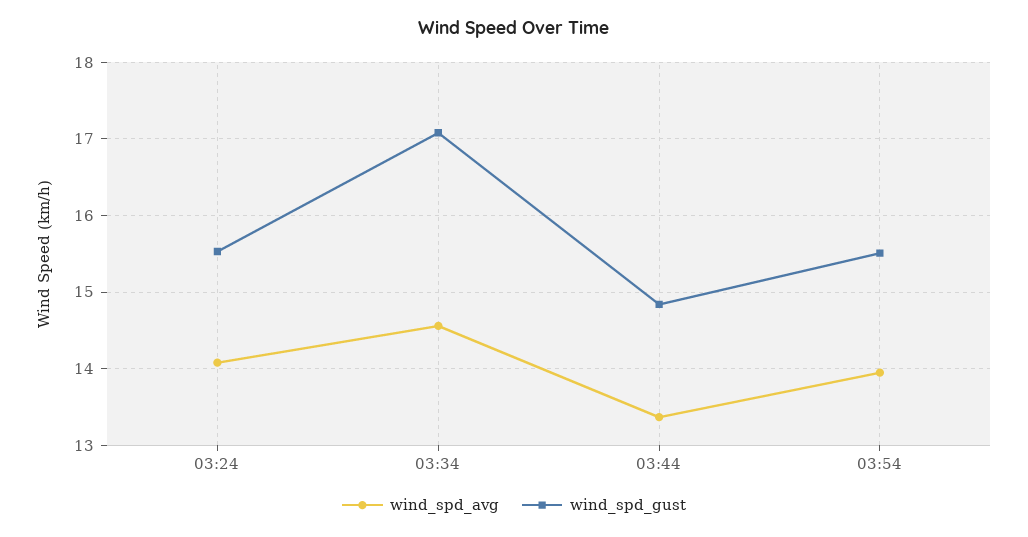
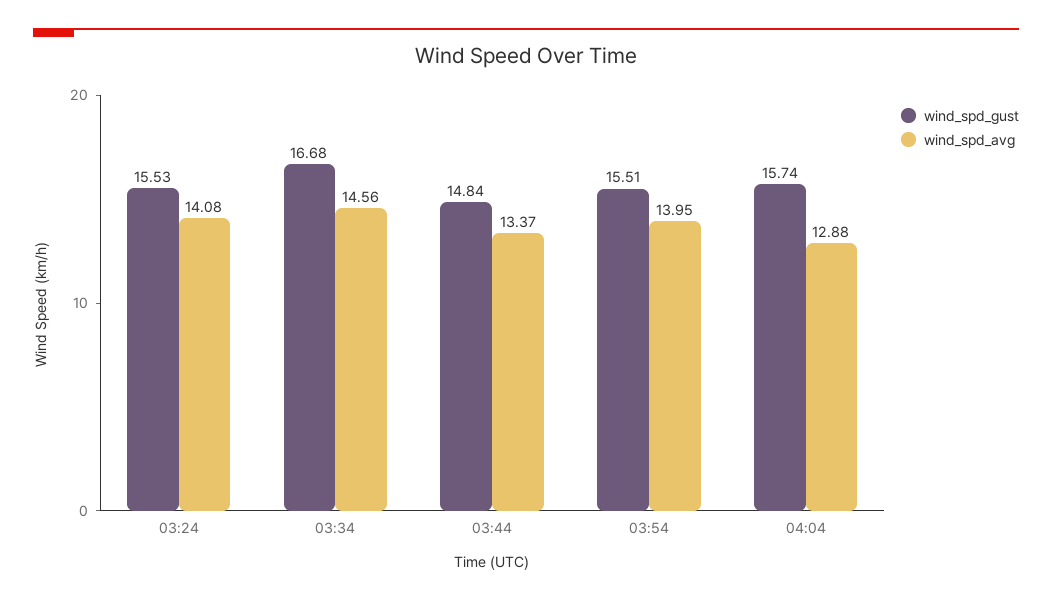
wind_spd_gust, 03:34: 17.1 -> 16.68
wind_spd_gust, 04:04: none -> 15.74
wind_spd_avg, 04:04: none -> 12.88

